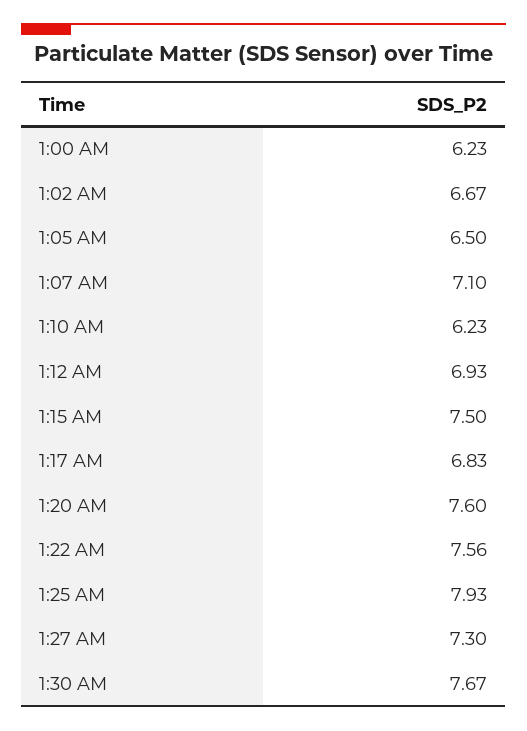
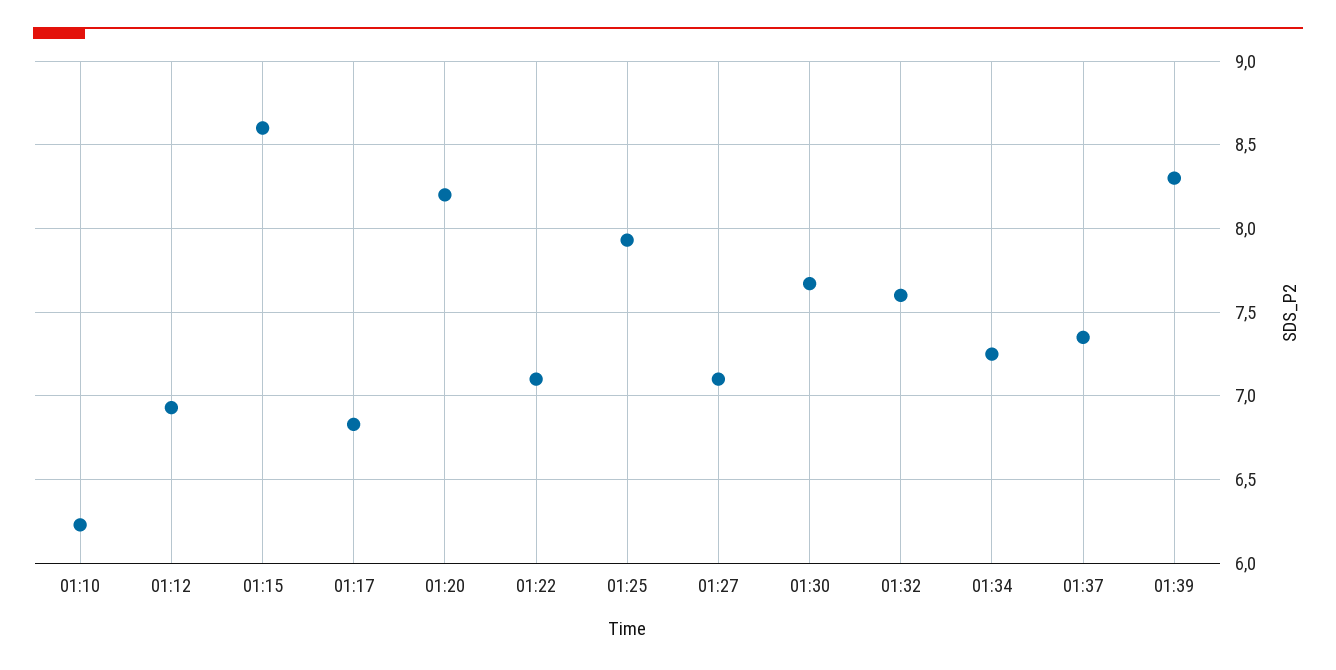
1:00 AM: 6.23 -> none
1:02 AM: 6.67 -> none
1:05 AM: 6.5 -> none
1:07 AM: 7.1 -> none
1:15 AM: 7.5 -> 8.6
1:20 AM: 7.6 -> 8.2
1:22 AM: 7.56 -> 7.1
1:27 AM: 7.3 -> 7.1
01:32: none -> 7.6
01:34: none -> 7.25
01:37: none -> 7.35
01:39: none -> 8.3

